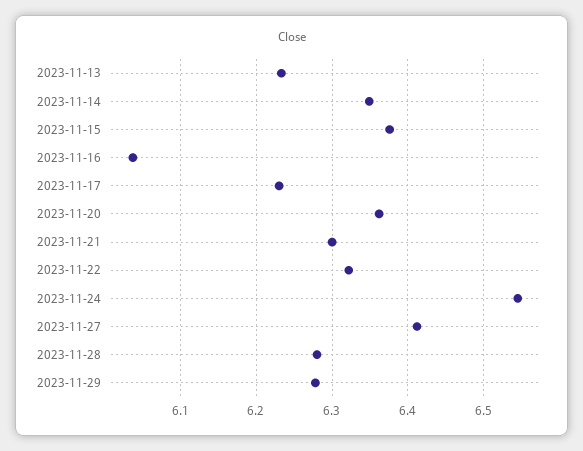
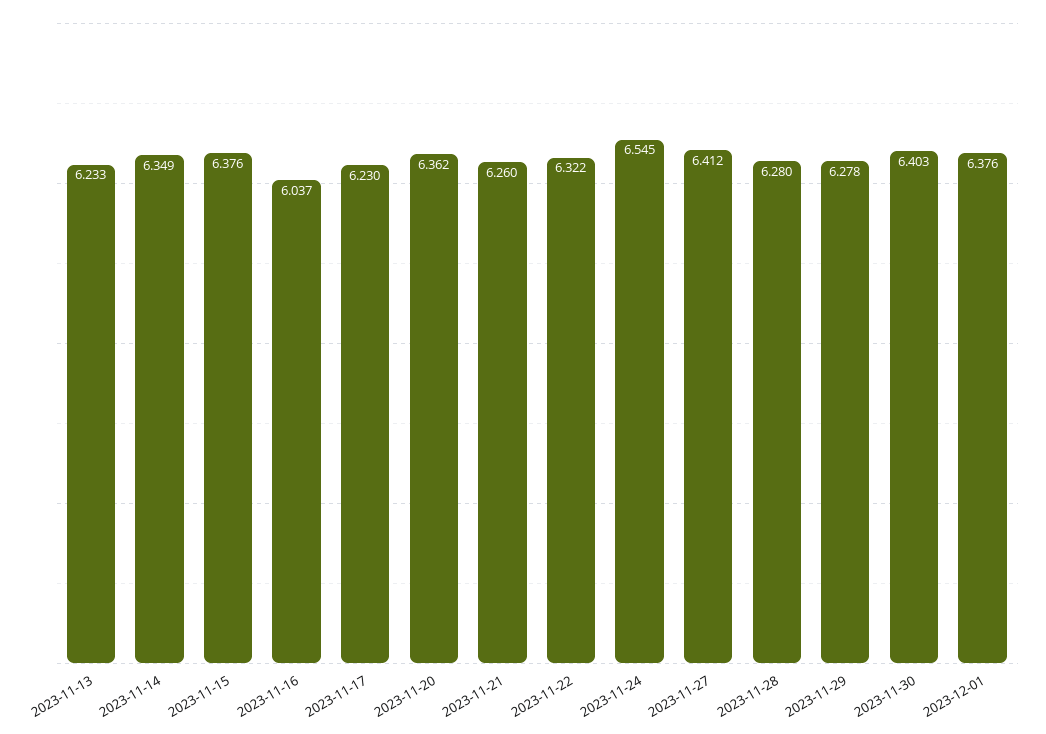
2023-11-21: 6.3 -> 6.26
2023-11-30: none -> 6.403
2023-12-01: none -> 6.376

